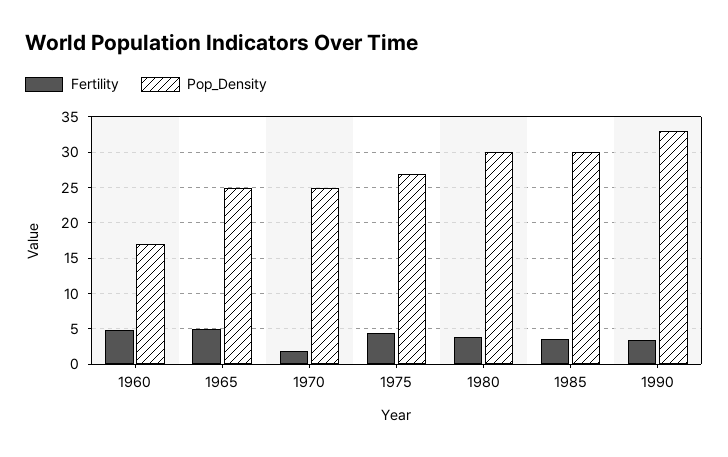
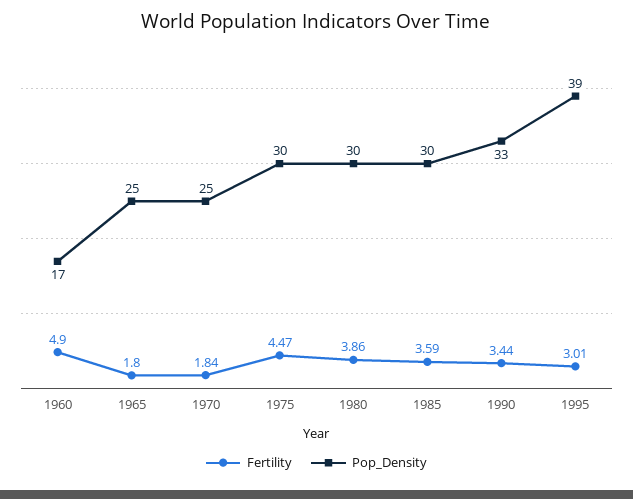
Fertility, 1965: 5 -> 1.8
Pop_Density, 1975: 27 -> 30
Fertility, 1995: none -> 3.01
Pop_Density, 1995: none -> 39

